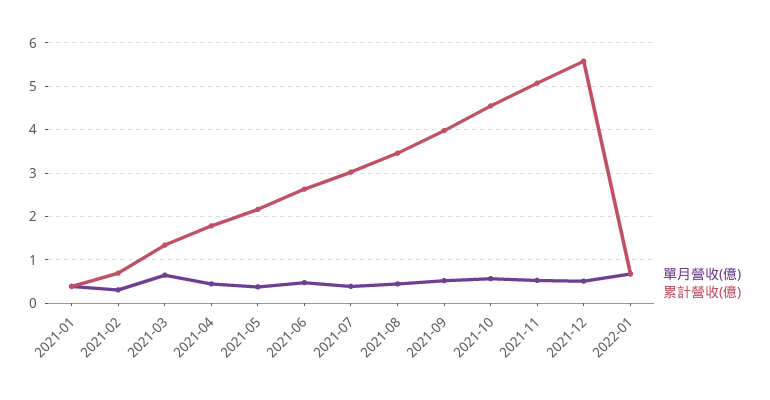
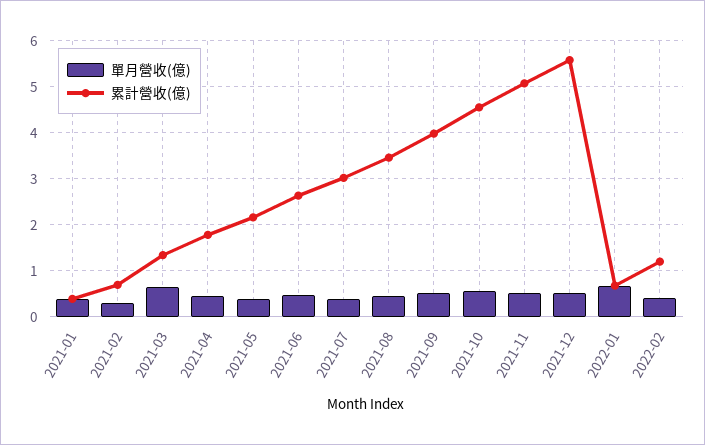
單月營收(億), 2022-02: none -> 0.4
累計營收(億), 2022-02: none -> 1.2

